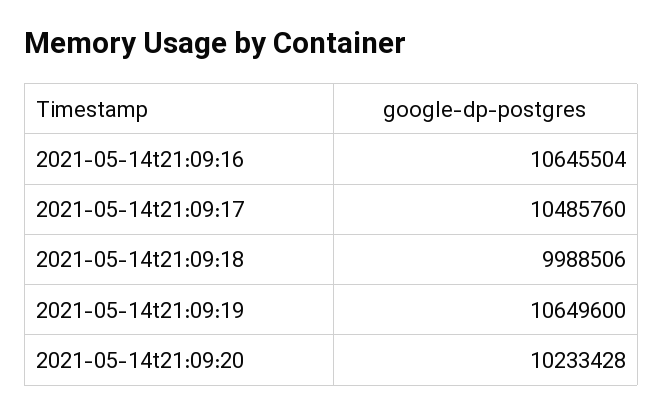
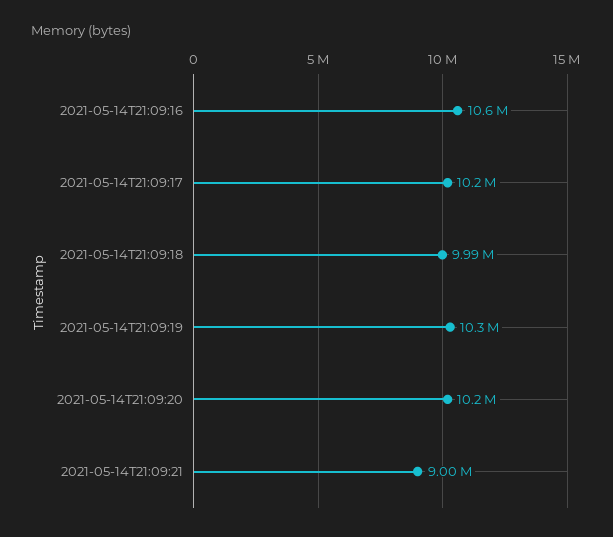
2021-05-14t21:09:17: 10485760 -> 10200000
2021-05-14t21:09:19: 10649600 -> 10300000
2021-05-14T21:09:21: none -> 9000000

